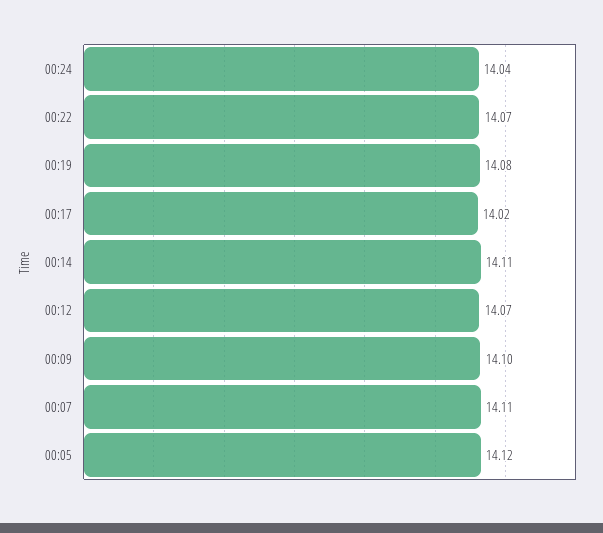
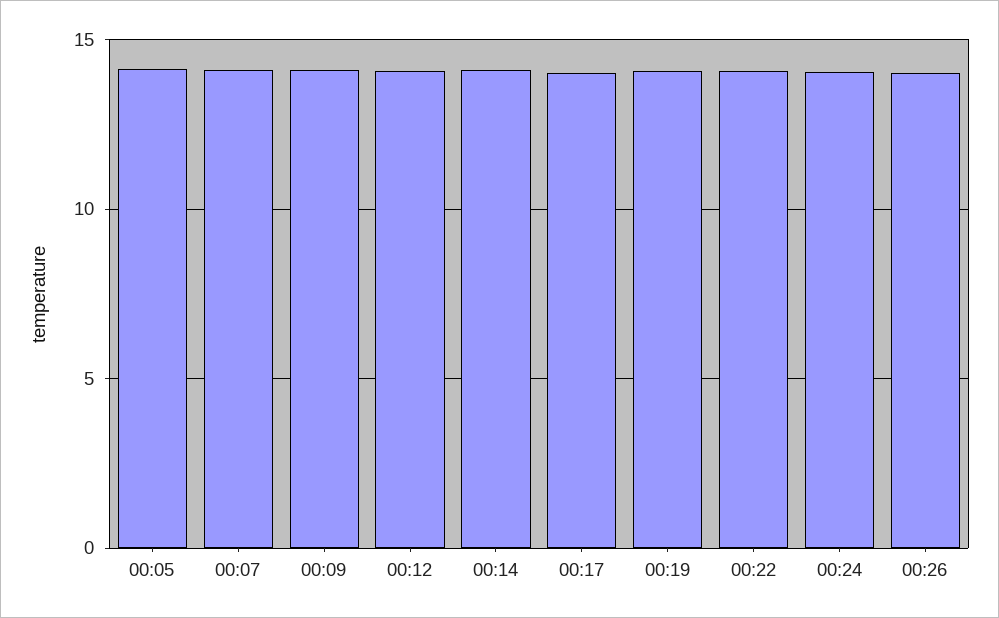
00:26: none -> 14

